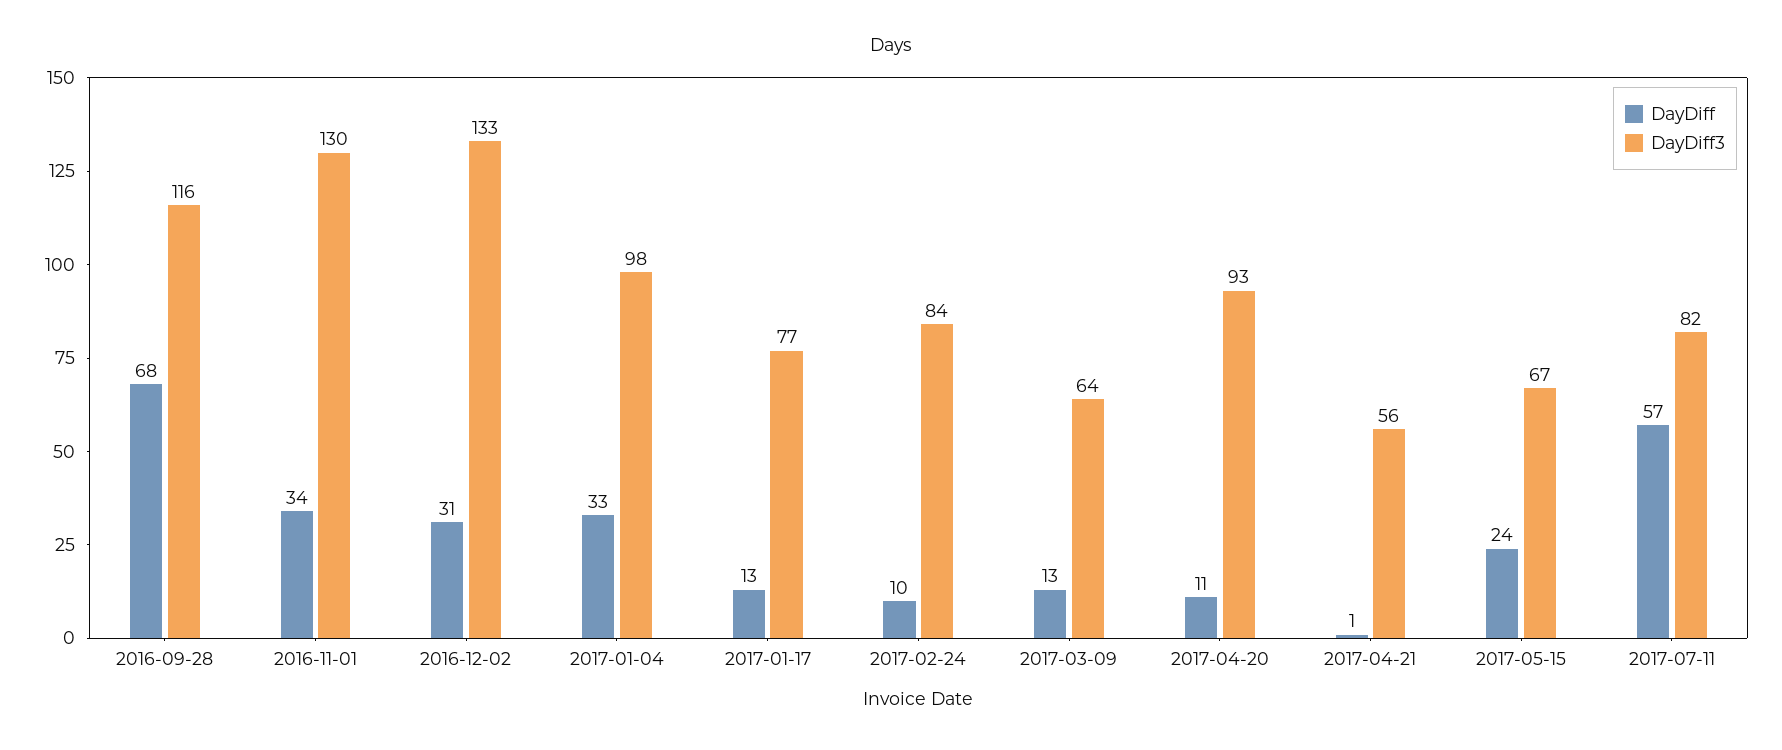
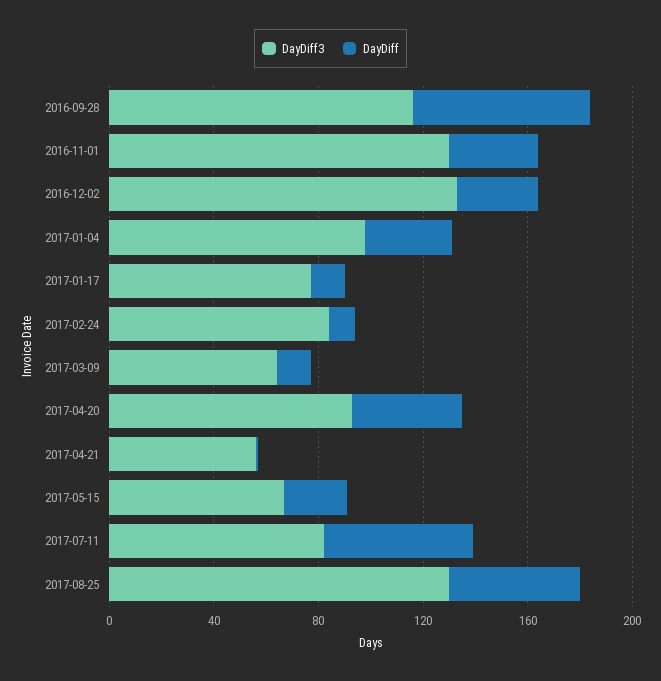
DayDiff, 2017-04-20: 11 -> 40
DayDiff3, 2017-08-25: none -> 130
DayDiff, 2017-08-25: none -> 50

